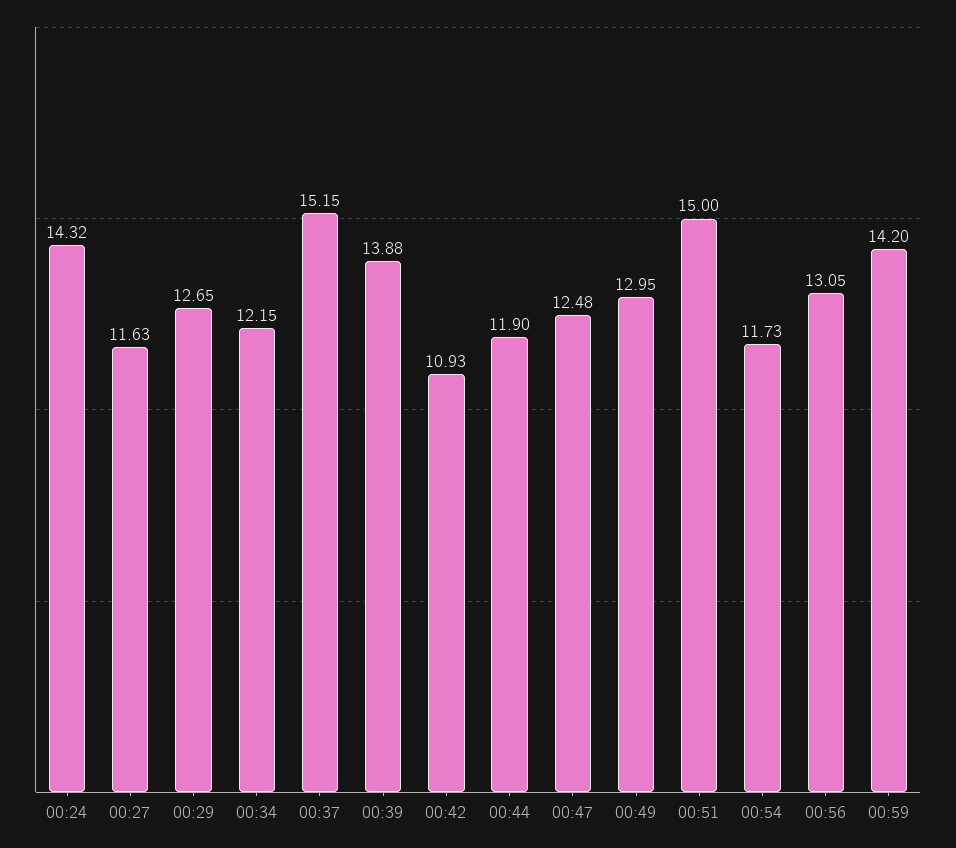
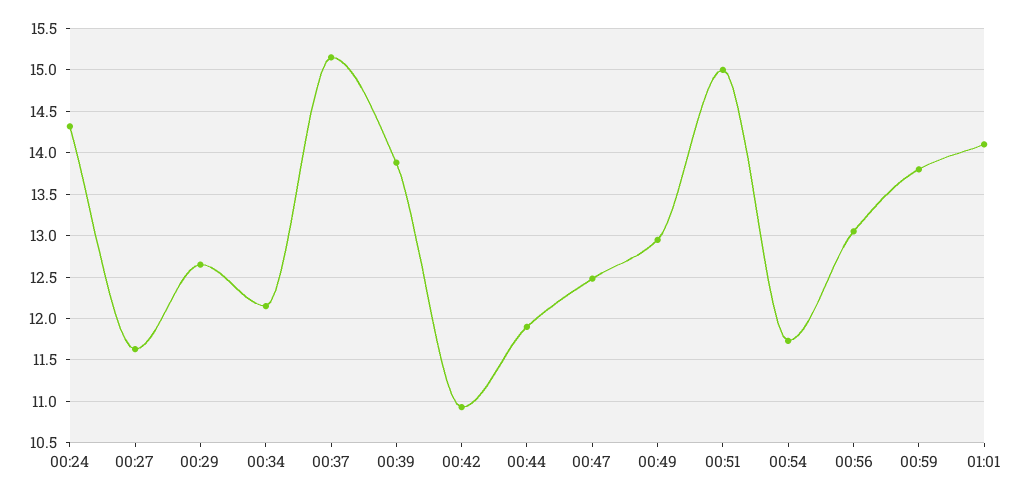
00:59: 14.2 -> 13.8
01:01: none -> 14.1

